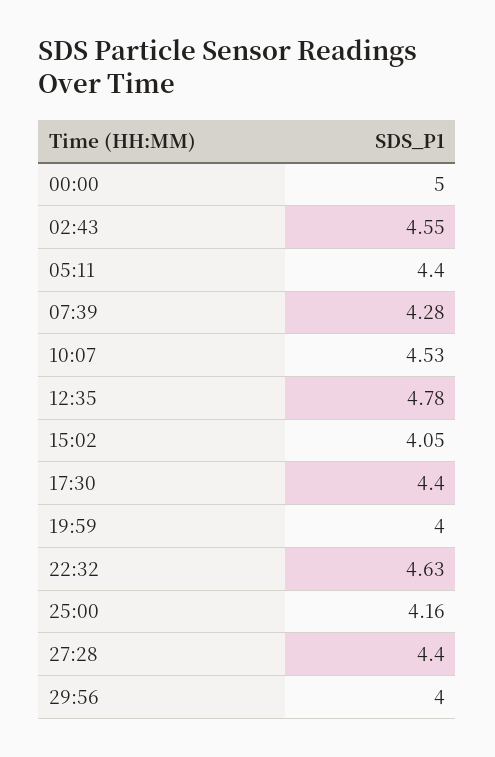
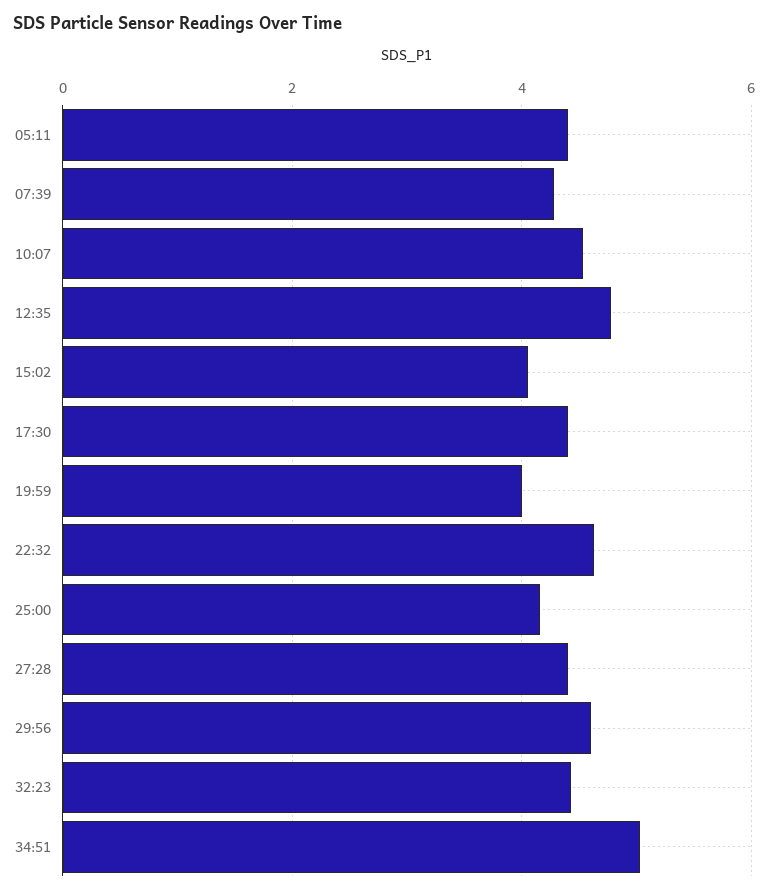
00:00: 5 -> none
02:43: 4.55 -> none
29:56: 4 -> 4.6
32:23: none -> 4.4
34:51: none -> 5

